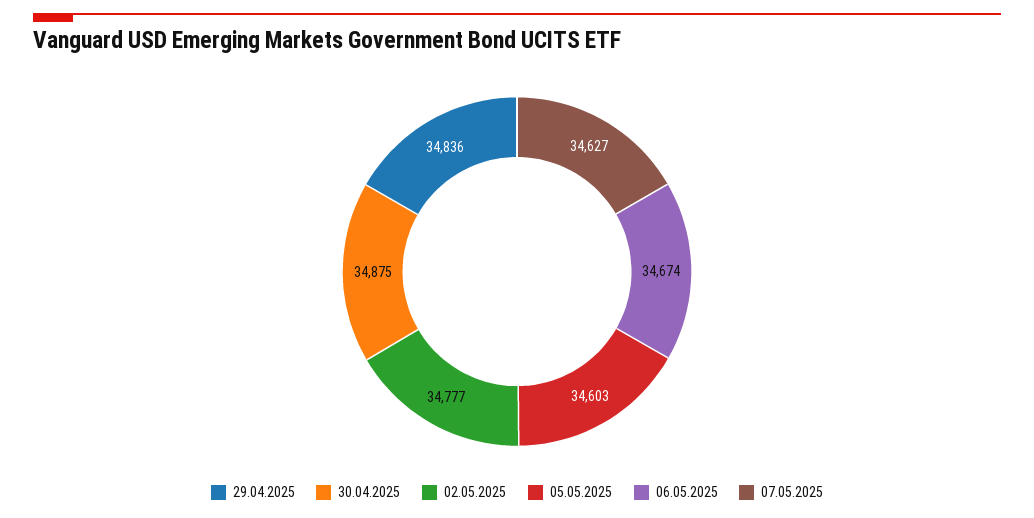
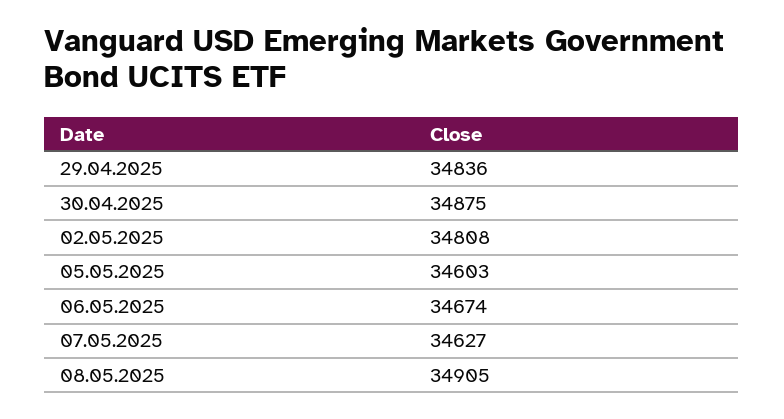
02.05.2025: 34777 -> 34808
08.05.2025: none -> 34905

